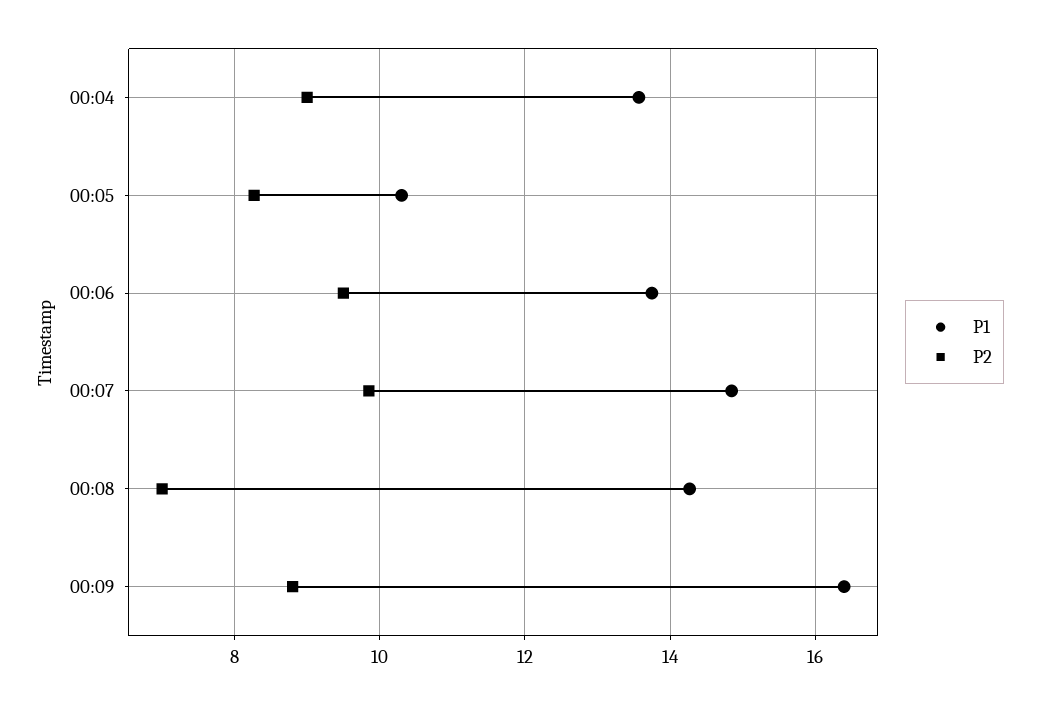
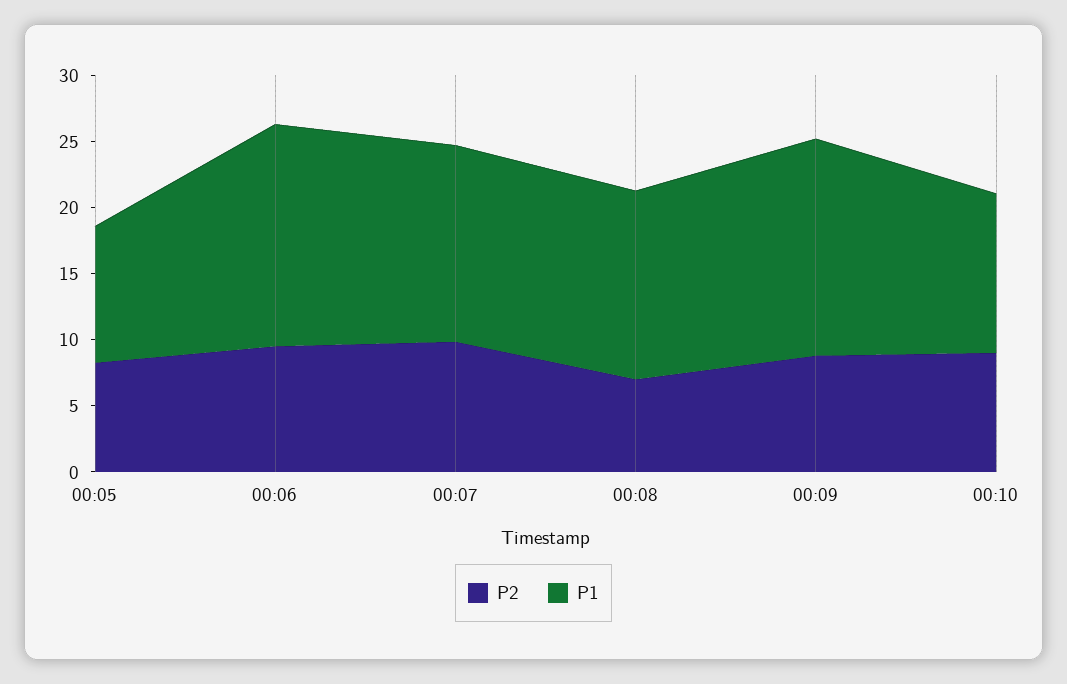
P1, 00:04: 13.6 -> none
P2, 00:04: 9 -> none
P1, 00:06: 13.8 -> 17
P2, 00:10: none -> 9
P1, 00:10: none -> 12

